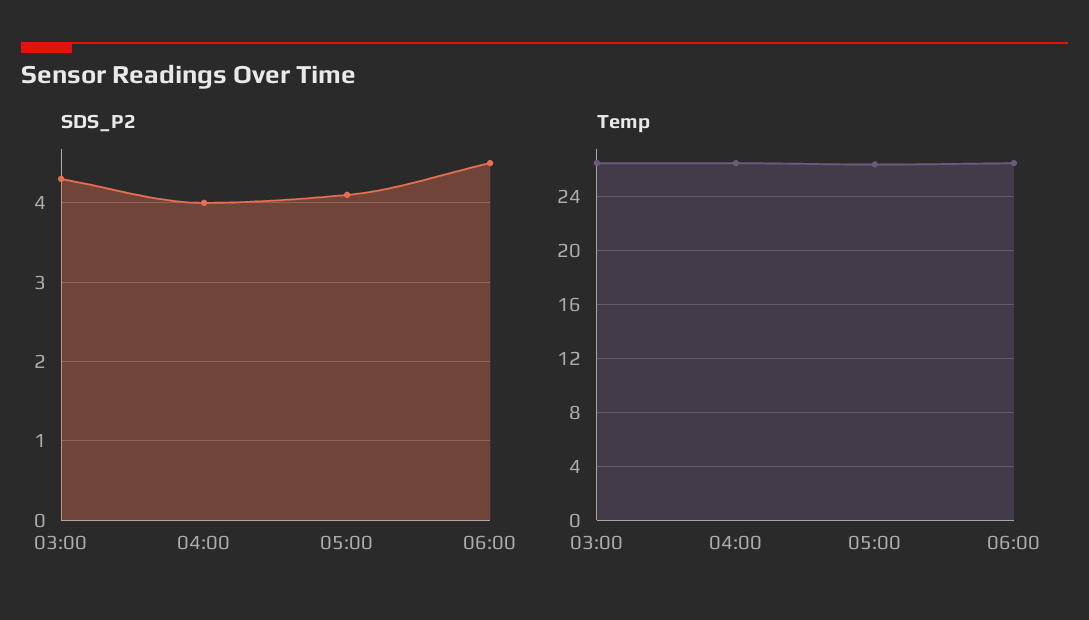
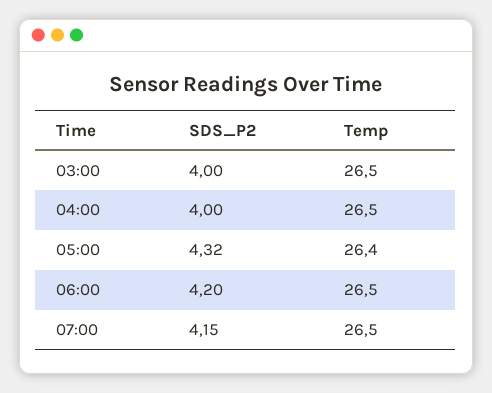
SDS_P2, 03:00: 4.3 -> 4
SDS_P2, 05:00: 4.1 -> 4.32
SDS_P2, 06:00: 4.5 -> 4.2
SDS_P2, 07:00: none -> 4.15
Temp, 07:00: none -> 26.5

